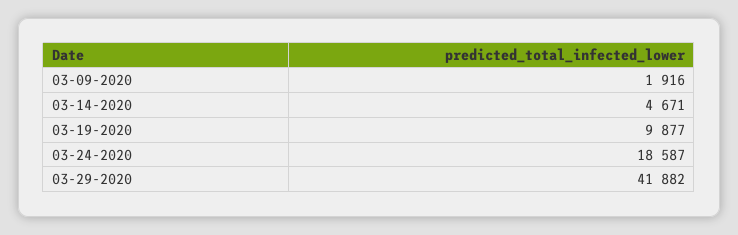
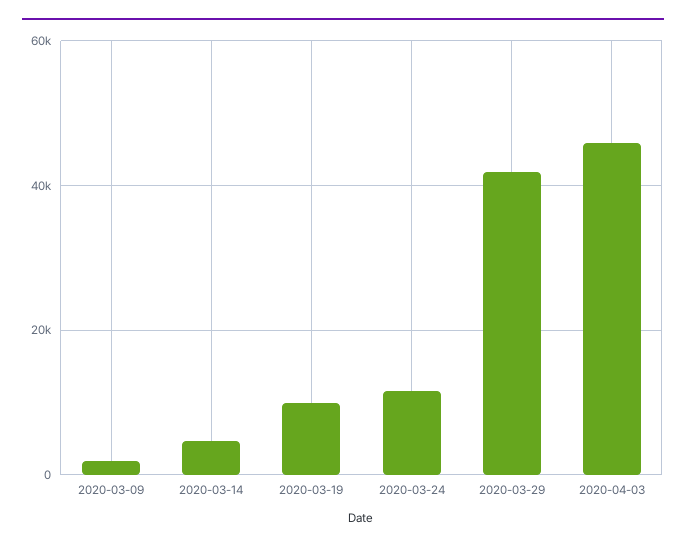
03-24-2020: 18587 -> 12000
2020-04-03: none -> 46000

